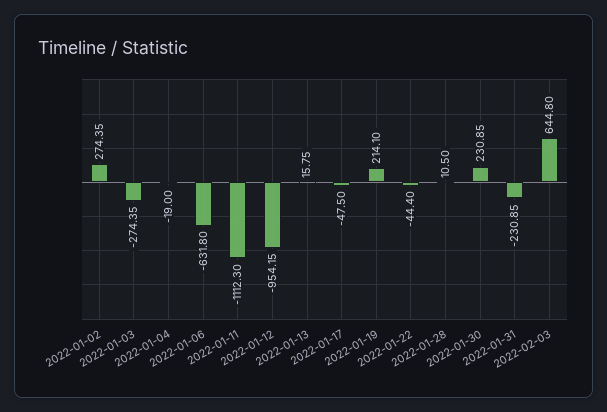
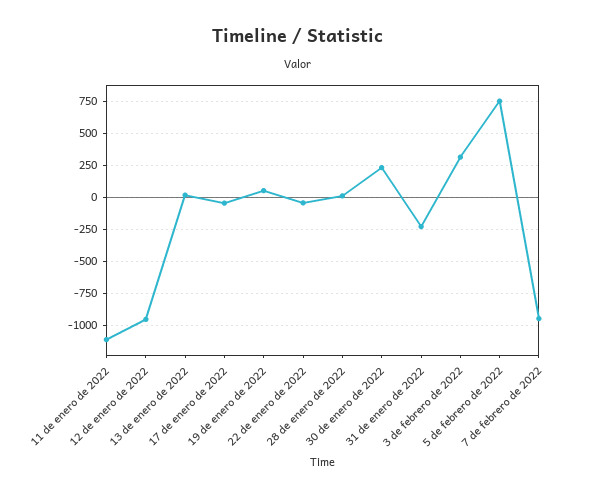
2022-01-02: 274.35 -> none
2022-01-03: -274.35 -> none
2022-01-04: -19 -> none
2022-01-06: -631.8 -> none
2022-01-19: 214.1 -> 50
2022-02-03: 644.8 -> 300
5 de febrero de 2022: none -> 750
7 de febrero de 2022: none -> -950

